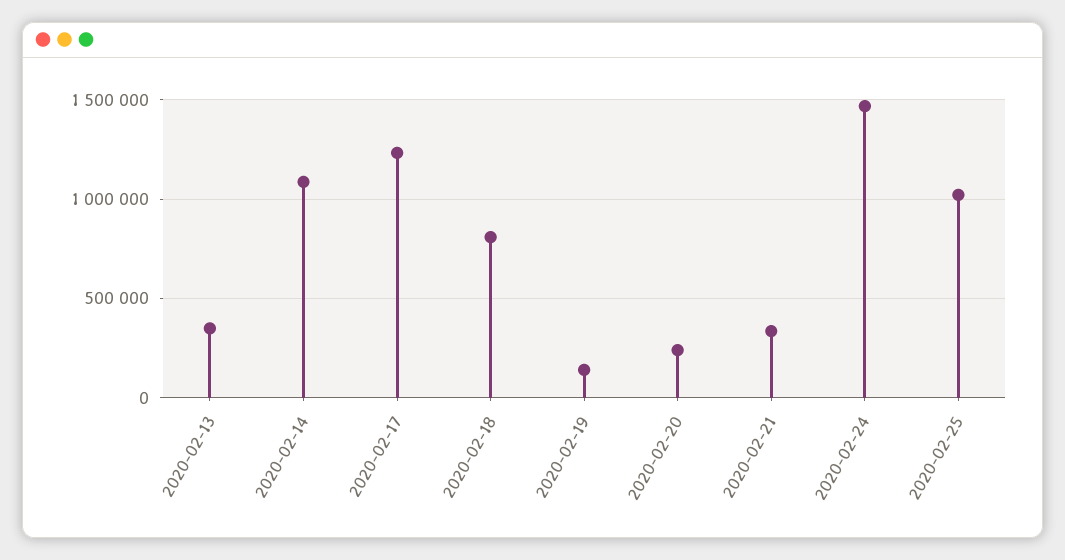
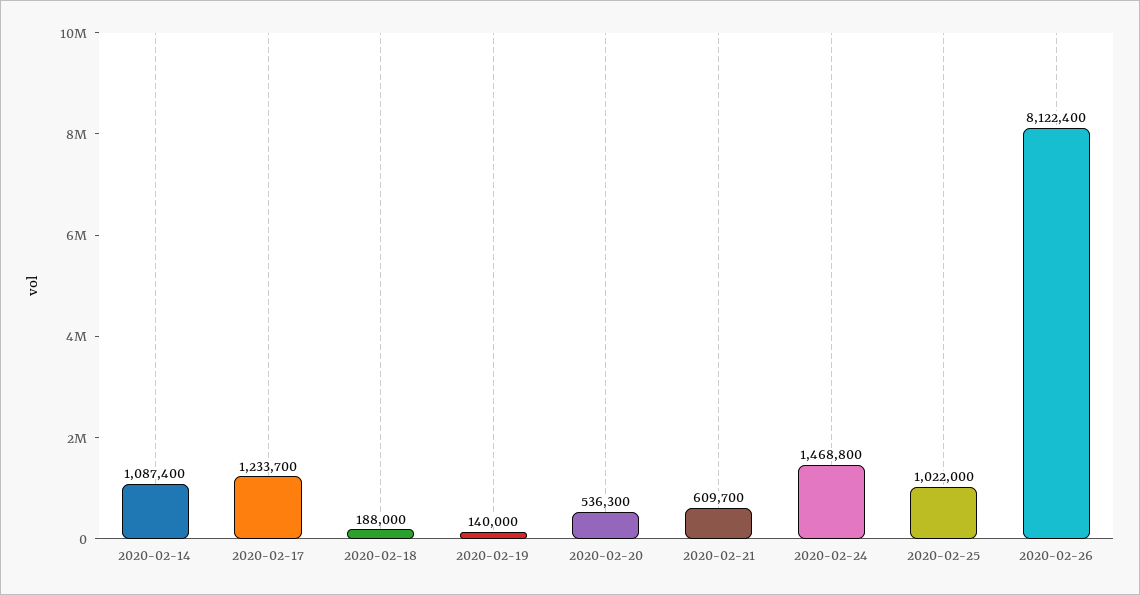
2020-02-13: 350000 -> none
2020-02-18: 800000 -> 188000
2020-02-20: 250000 -> 536300
2020-02-21: 350000 -> 609700
2020-02-26: none -> 8122400

